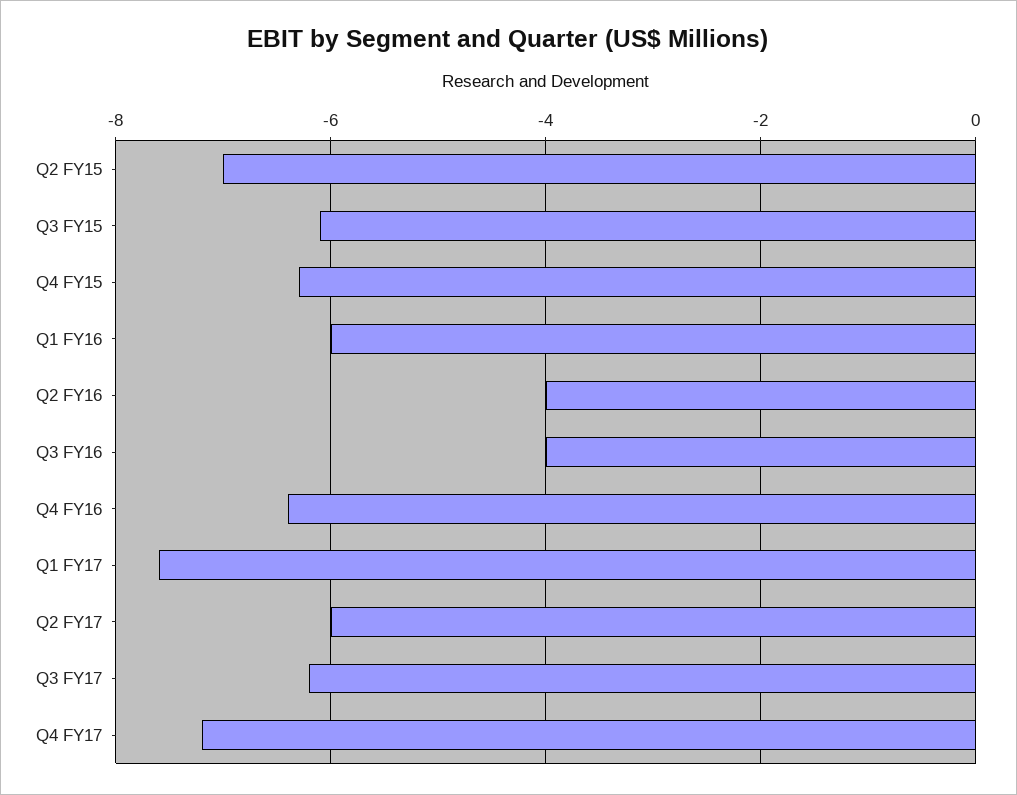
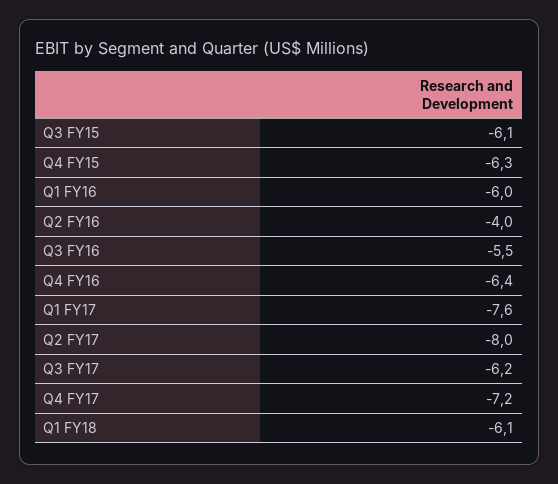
Q2 FY15: -7 -> none
Q3 FY16: -4 -> -5.5
Q2 FY17: -6 -> -8
Q1 FY18: none -> -6.1

